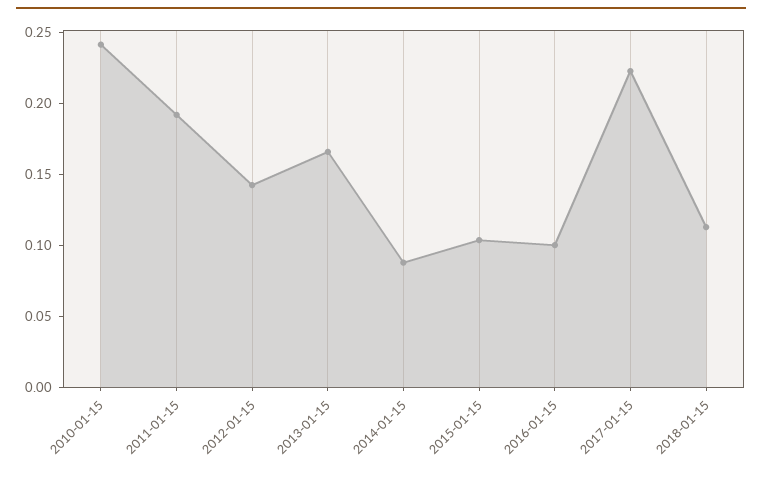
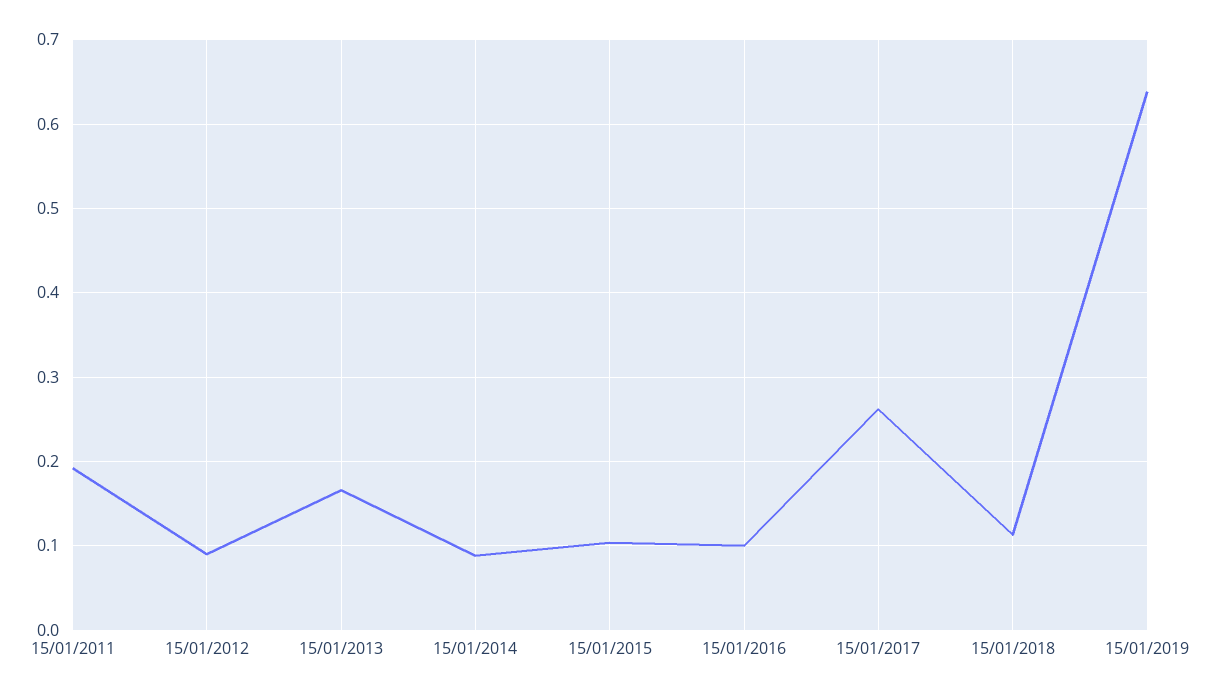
2010-01-15: 0.24 -> none
2012-01-15: 0.14 -> 0.09
2017-01-15: 0.22 -> 0.26
15/01/2019: none -> 0.64

